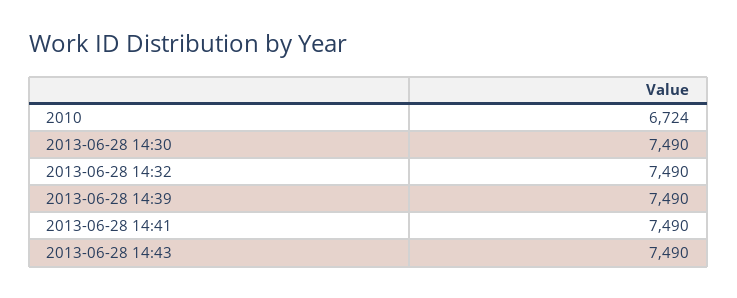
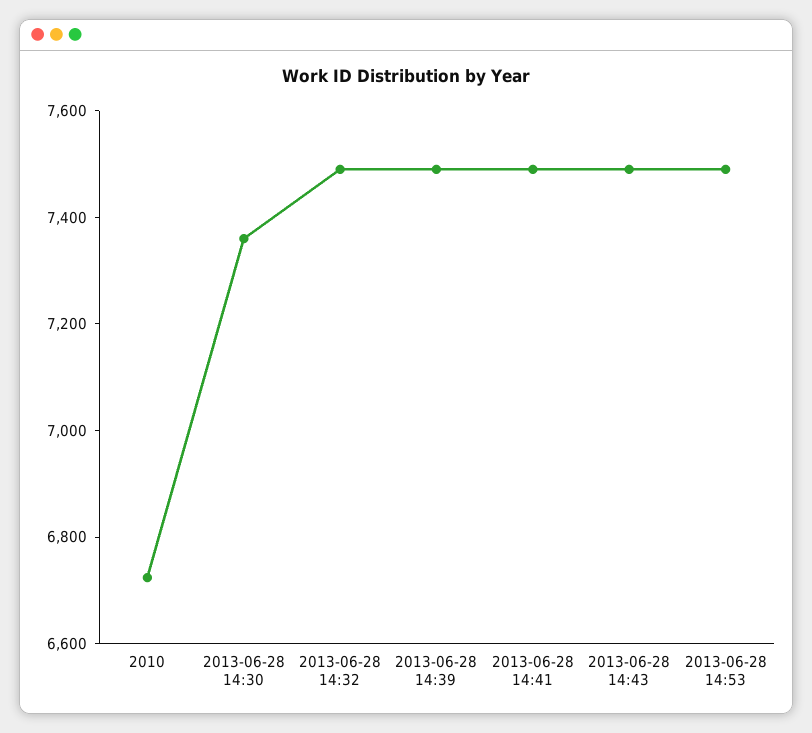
2013-06-28 14:30: 7490 -> 7350
2013-06-28 14:53: none -> 7500

